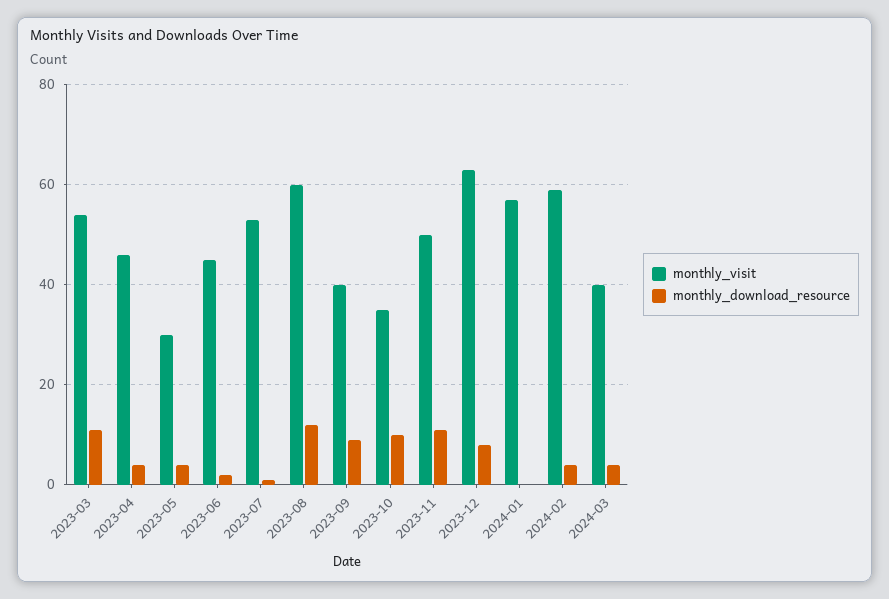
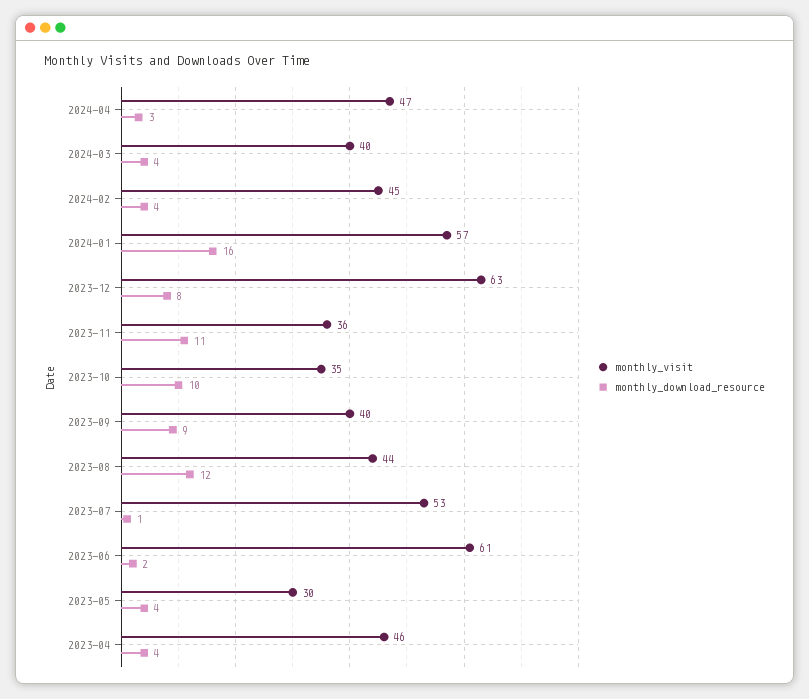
monthly_visit, 2023-03: 55 -> none
monthly_download_resource, 2023-03: 10 -> none
monthly_visit, 2023-06: 45 -> 61
monthly_visit, 2023-08: 60 -> 44
monthly_visit, 2023-11: 50 -> 36
monthly_download_resource, 2024-01: 0 -> 16
monthly_visit, 2024-02: 60 -> 45
monthly_visit, 2024-04: none -> 47
monthly_download_resource, 2024-04: none -> 3

